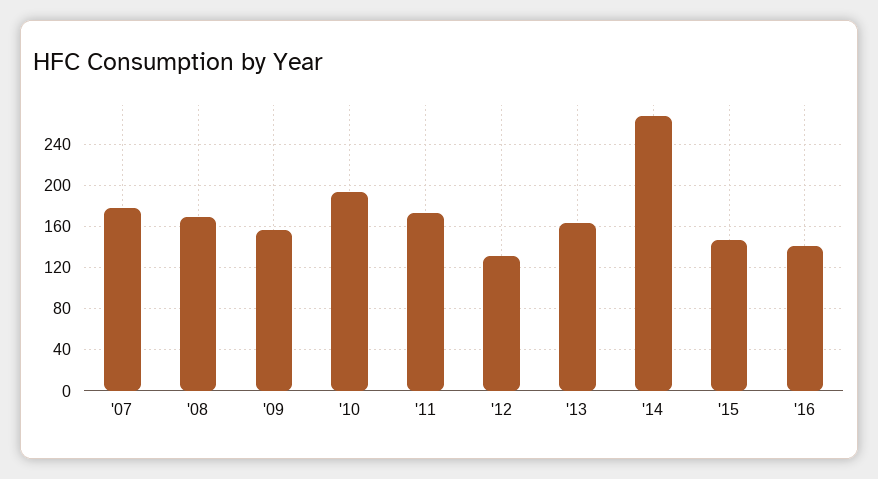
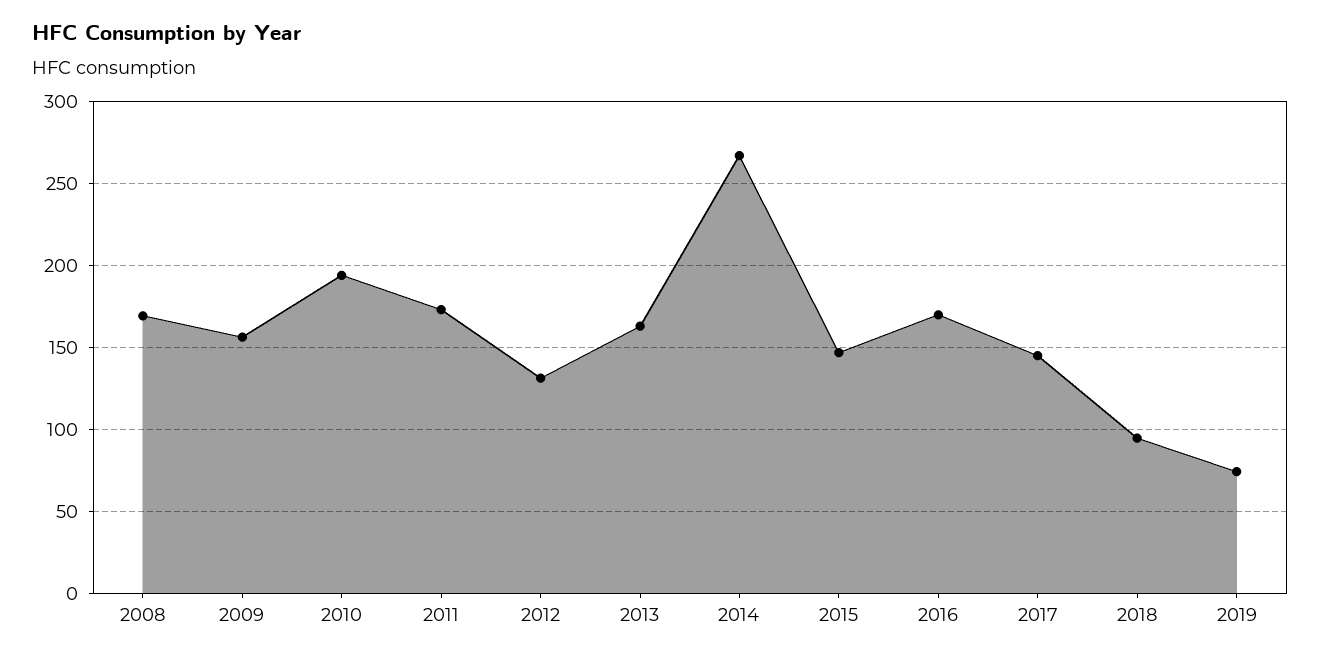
'07: 180 -> none
'16: 140 -> 170
2017: none -> 145
2018: none -> 95
2019: none -> 75

